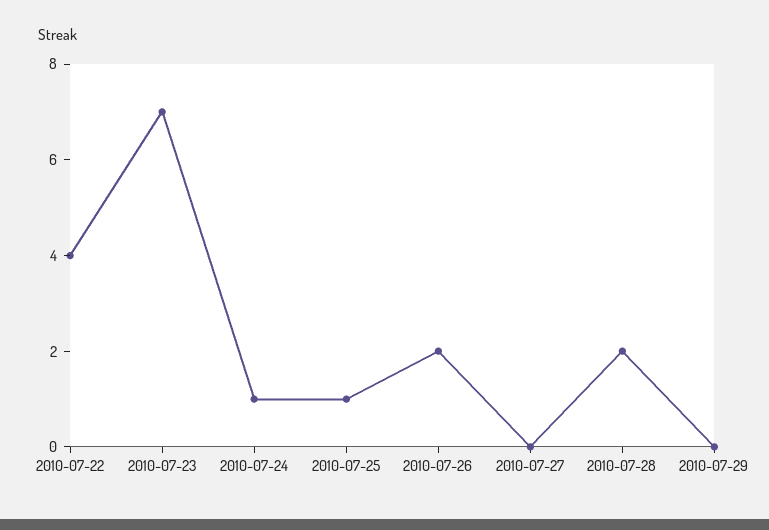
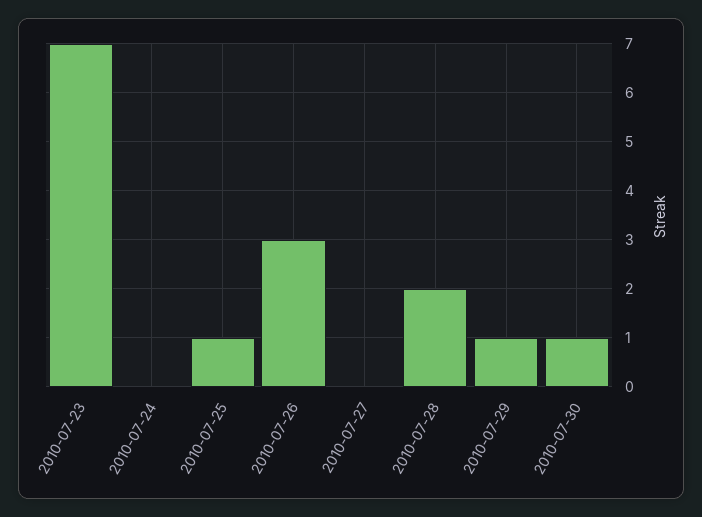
2010-07-22: 4 -> none
2010-07-24: 1 -> 0
2010-07-26: 2 -> 3
2010-07-29: 0 -> 1
2010-07-30: none -> 1

